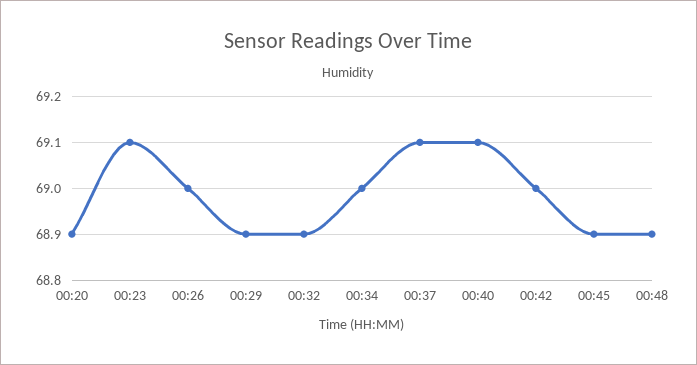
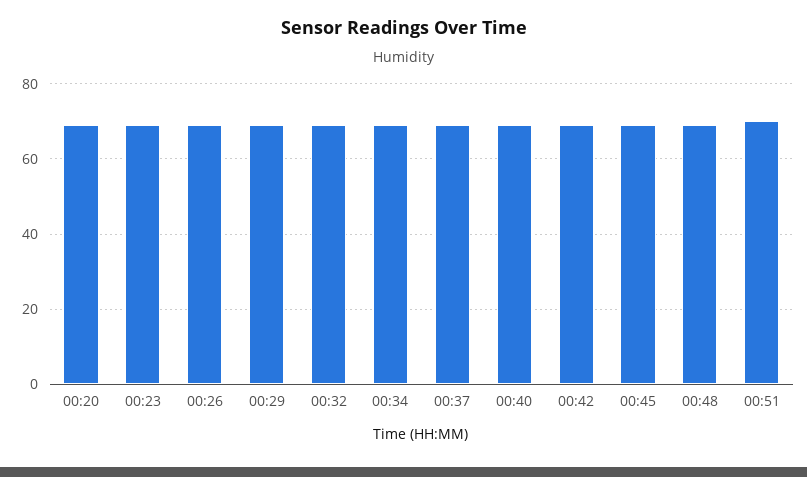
00:51: none -> 70

